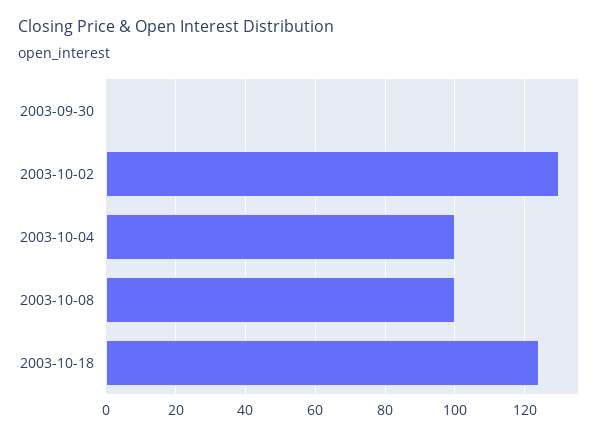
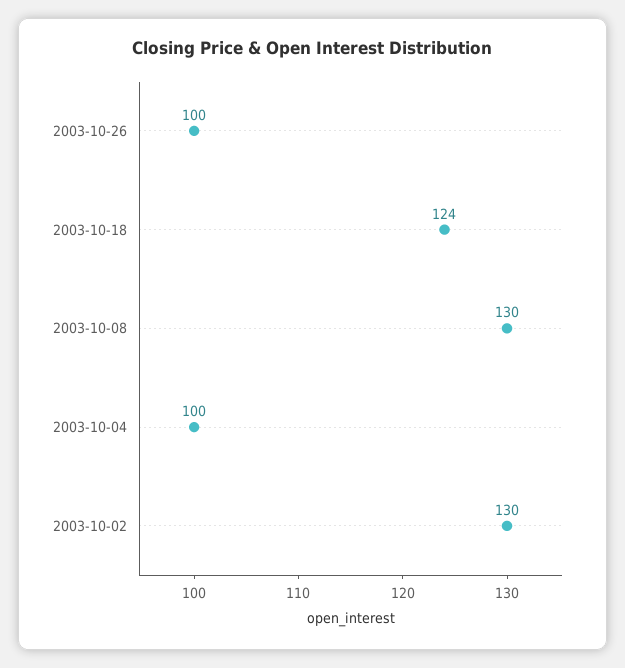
2003-09-30: 0 -> none
2003-10-08: 100 -> 130
2003-10-26: none -> 100

